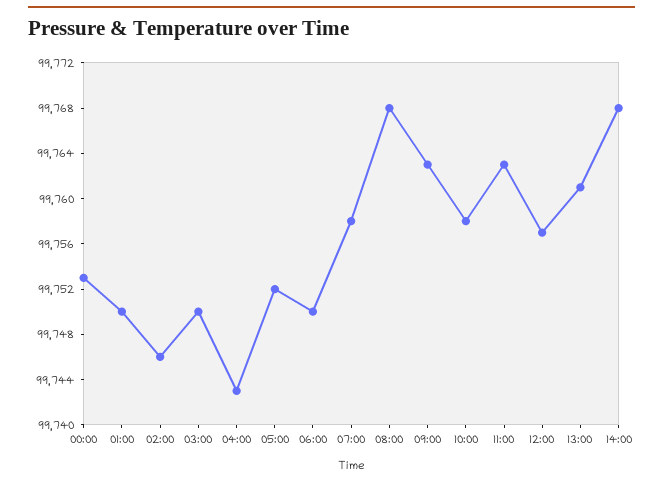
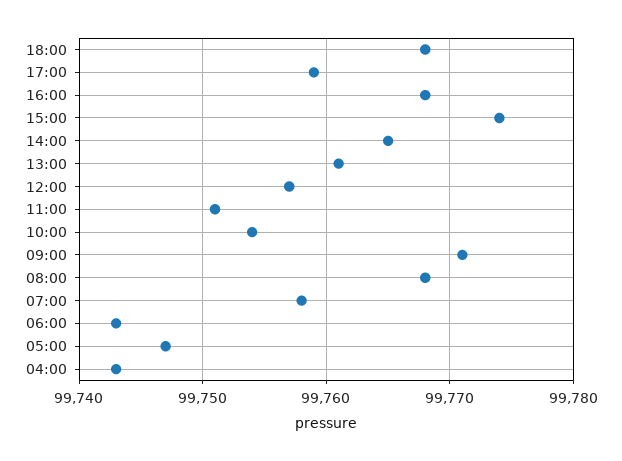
00:00: 99753 -> none
01:00: 99750 -> none
02:00: 99746 -> none
03:00: 99750 -> none
05:00: 99752 -> 99747
06:00: 99750 -> 99743
09:00: 99763 -> 99771
10:00: 99758 -> 99754
11:00: 99763 -> 99751
14:00: 99768 -> 99765
18:00: none -> 99768
17:00: none -> 99759
16:00: none -> 99768
15:00: none -> 99774

